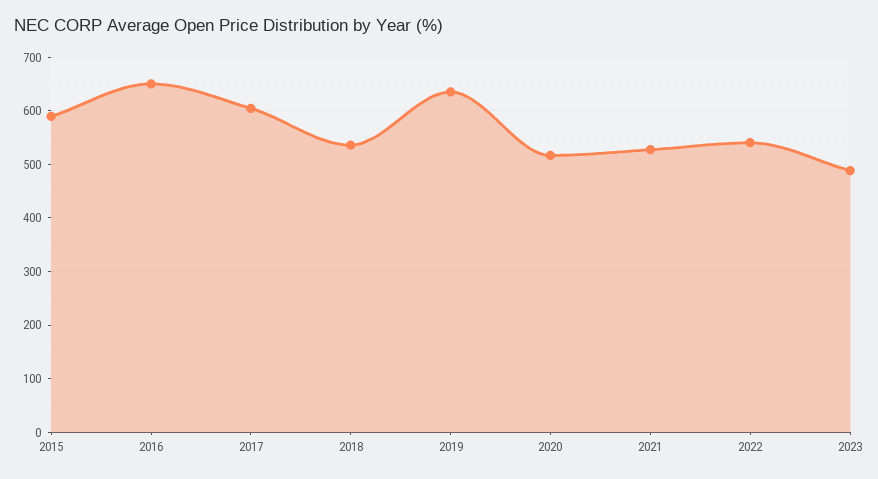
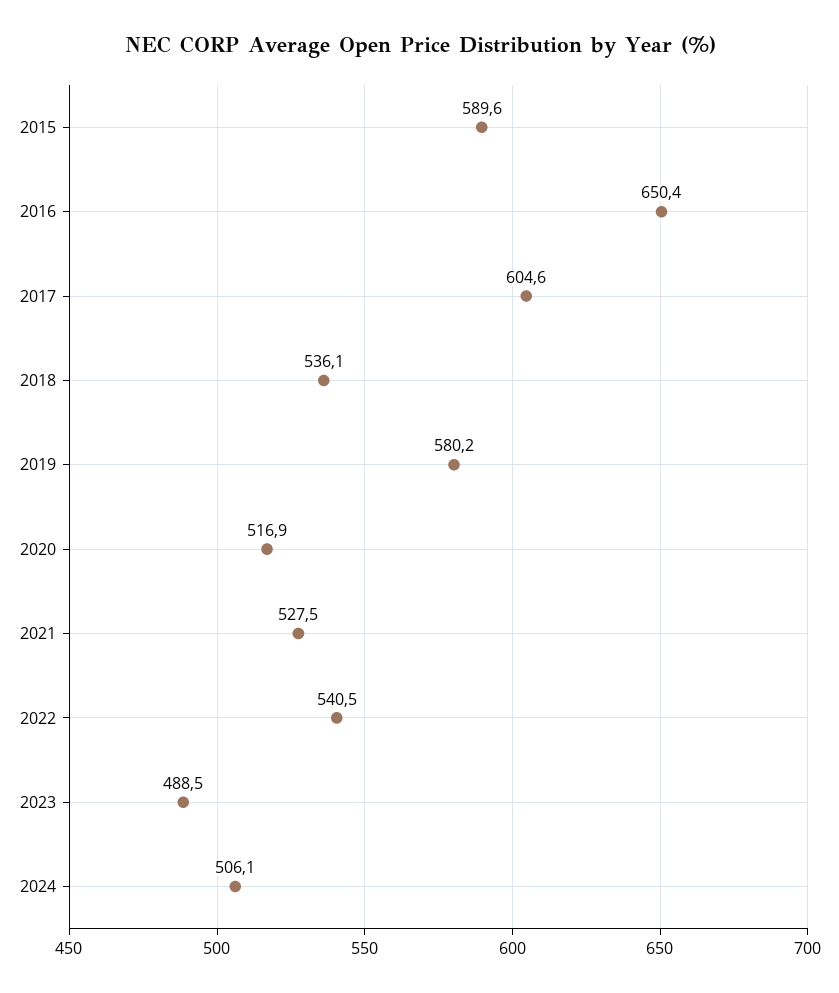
2019: 640 -> 580.2
2024: none -> 506.1

